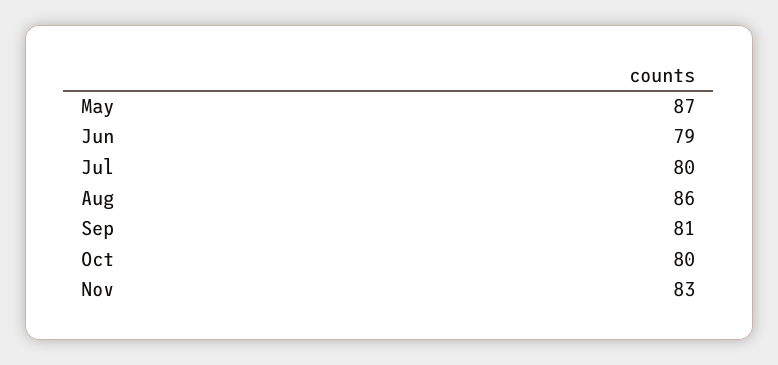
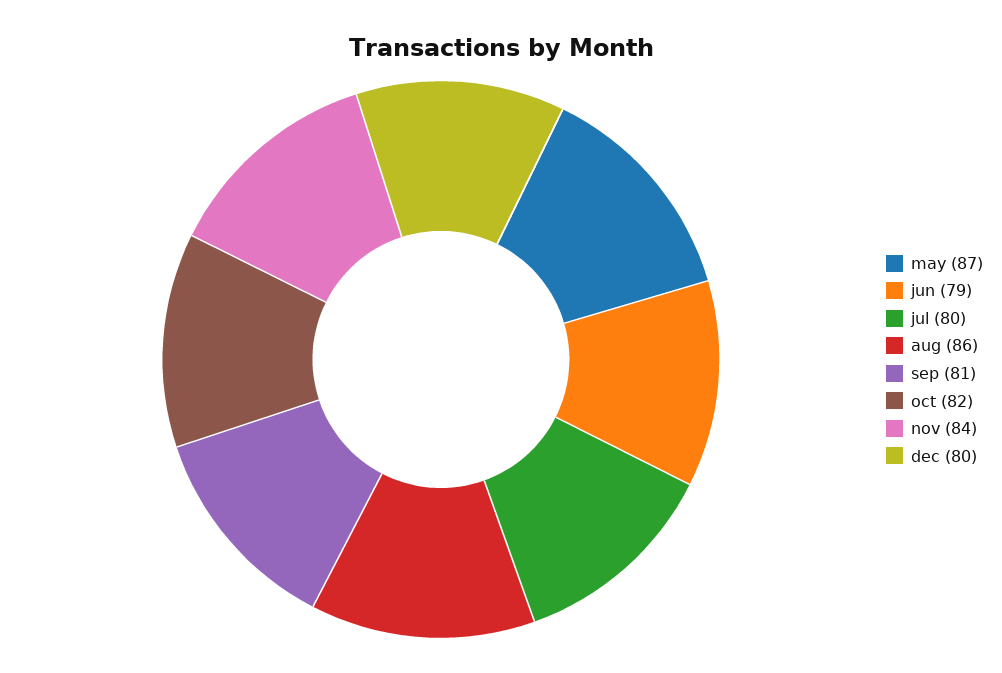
Oct: 80 -> 82
Nov: 83 -> 84
dec: none -> 80

